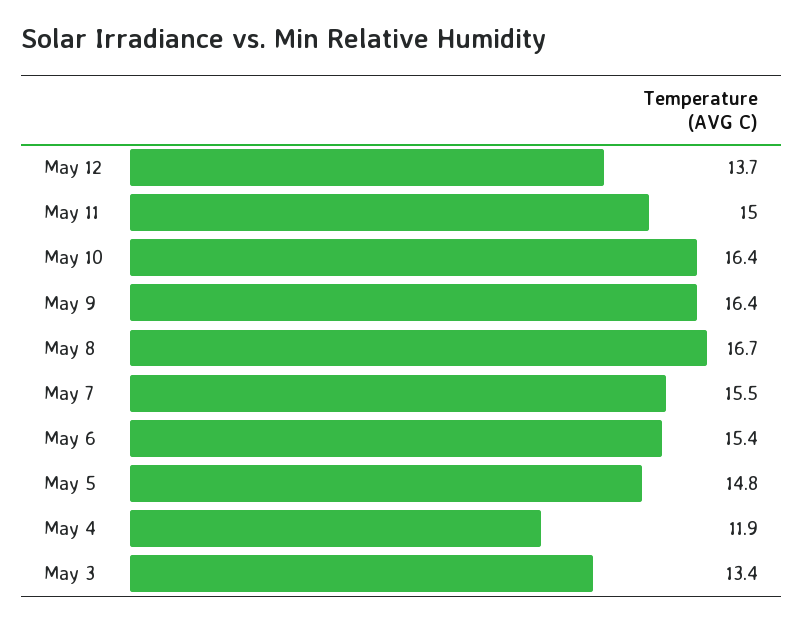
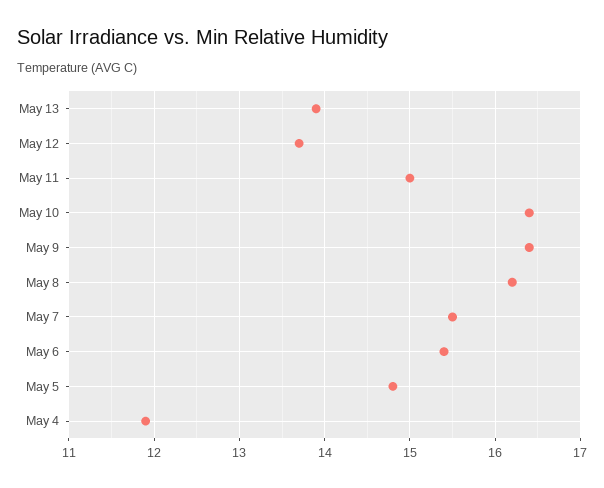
May 8: 16.7 -> 16.2
May 3: 13.4 -> none
May 13: none -> 13.9

